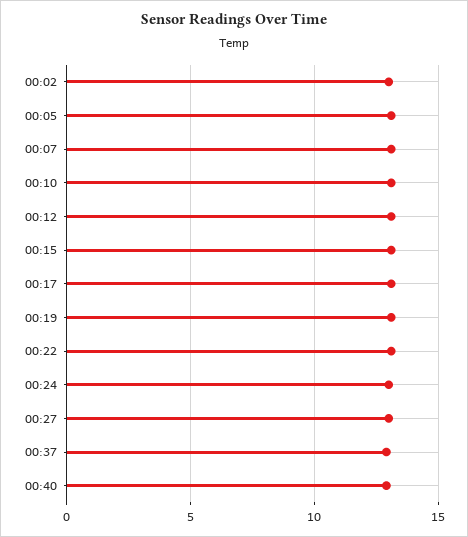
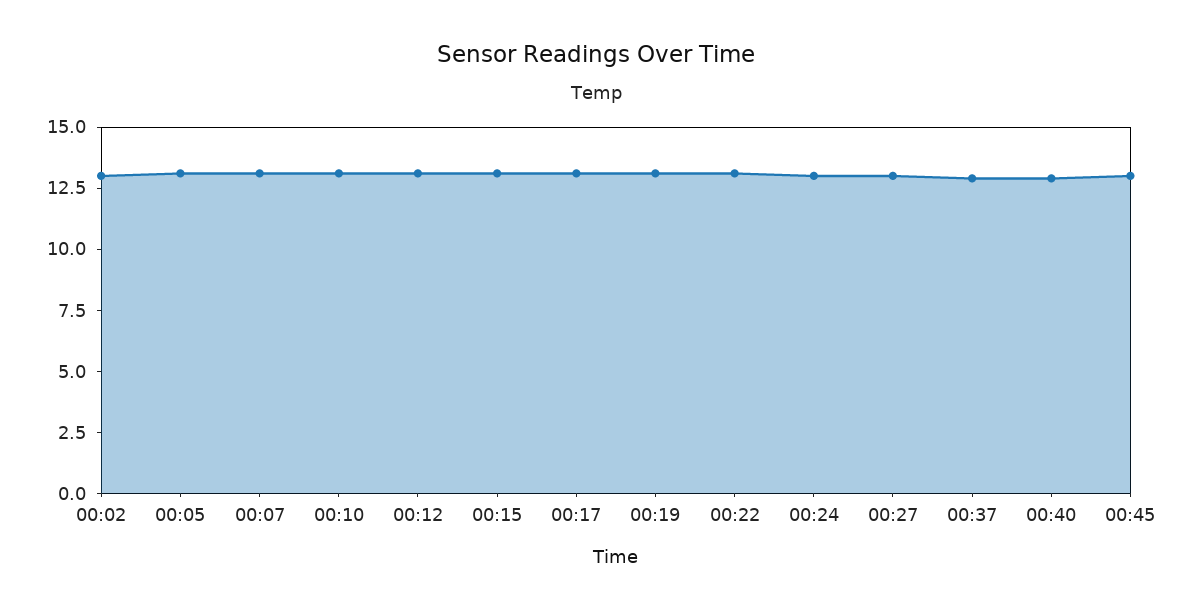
00:45: none -> 13

